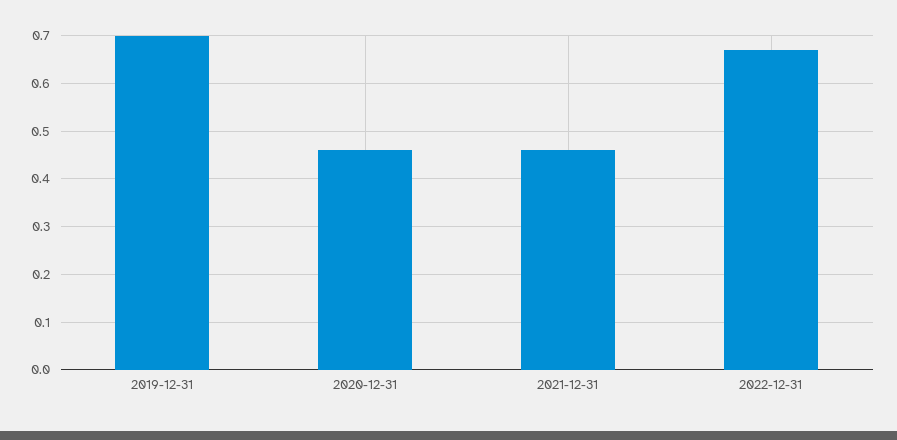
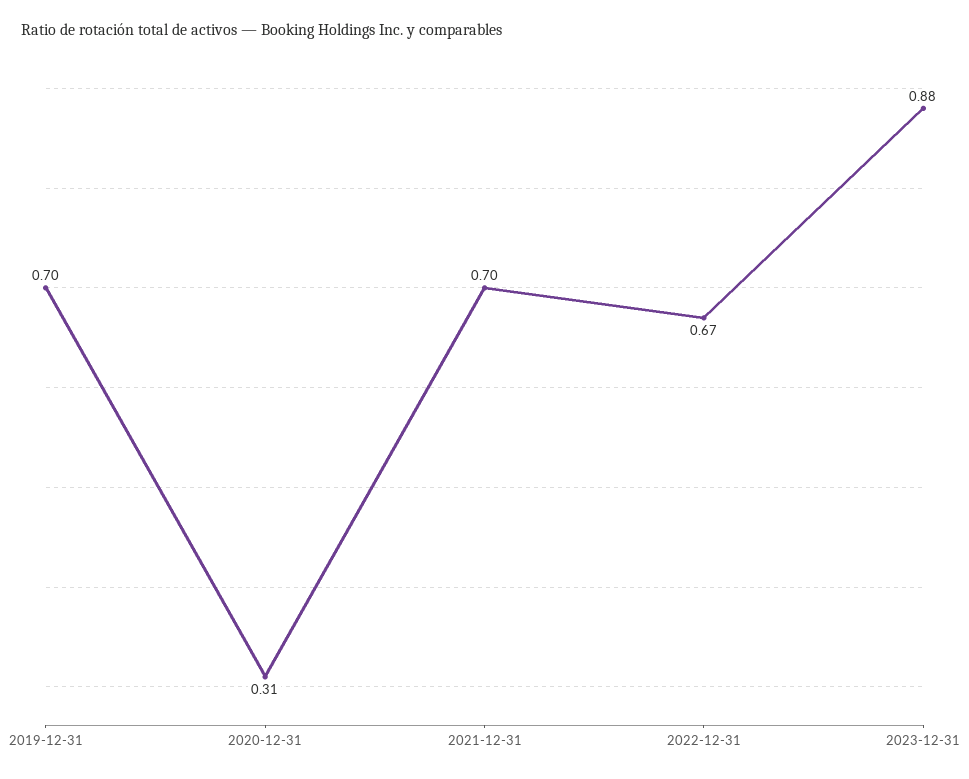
2020-12-31: 0.45 -> 0.31
2021-12-31: 0.45 -> 0.7
2023-12-31: none -> 0.88

